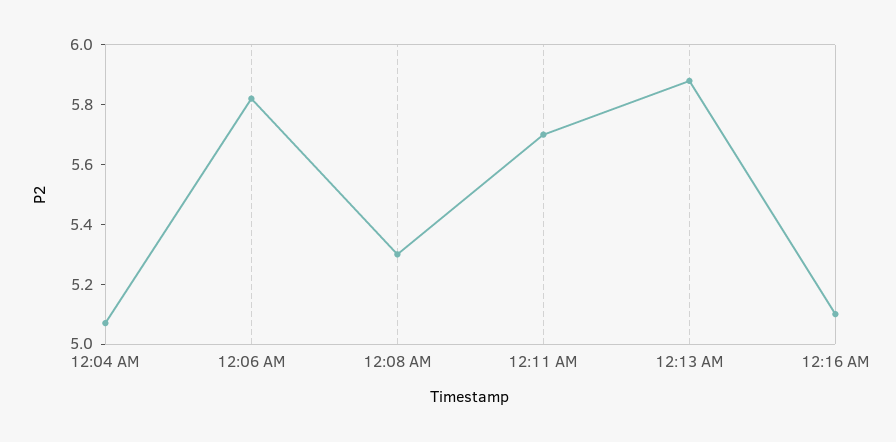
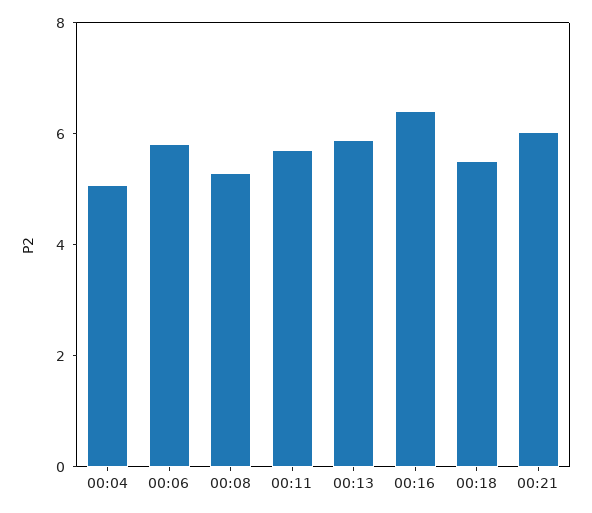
12:16 AM: 5.1 -> 6.5
00:18: none -> 5.5
00:21: none -> 6

